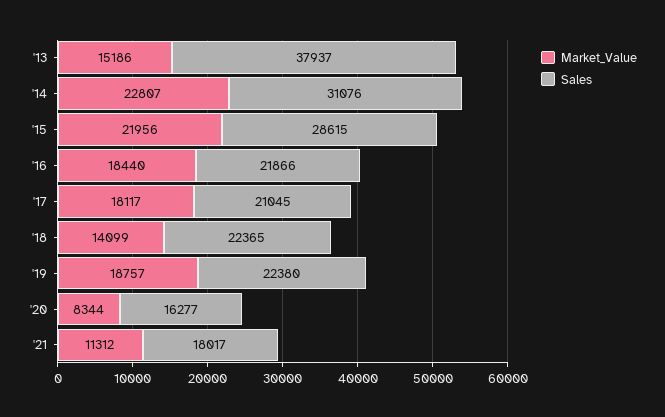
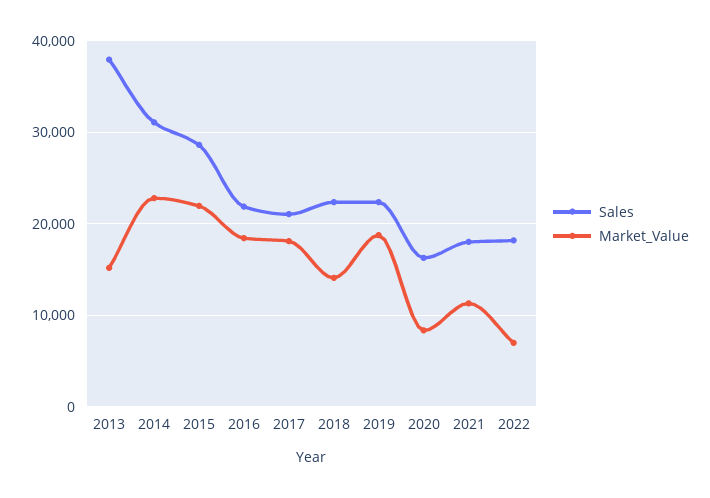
Sales, 2022: none -> 18000
Market_Value, 2022: none -> 7000

